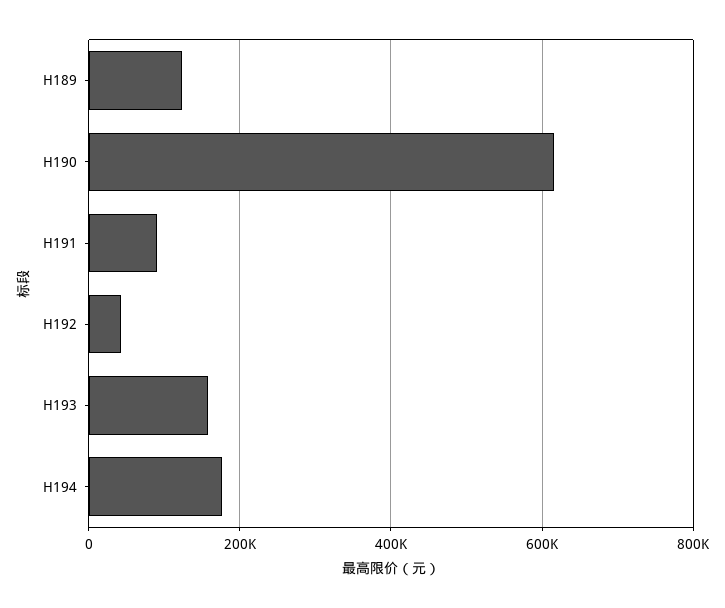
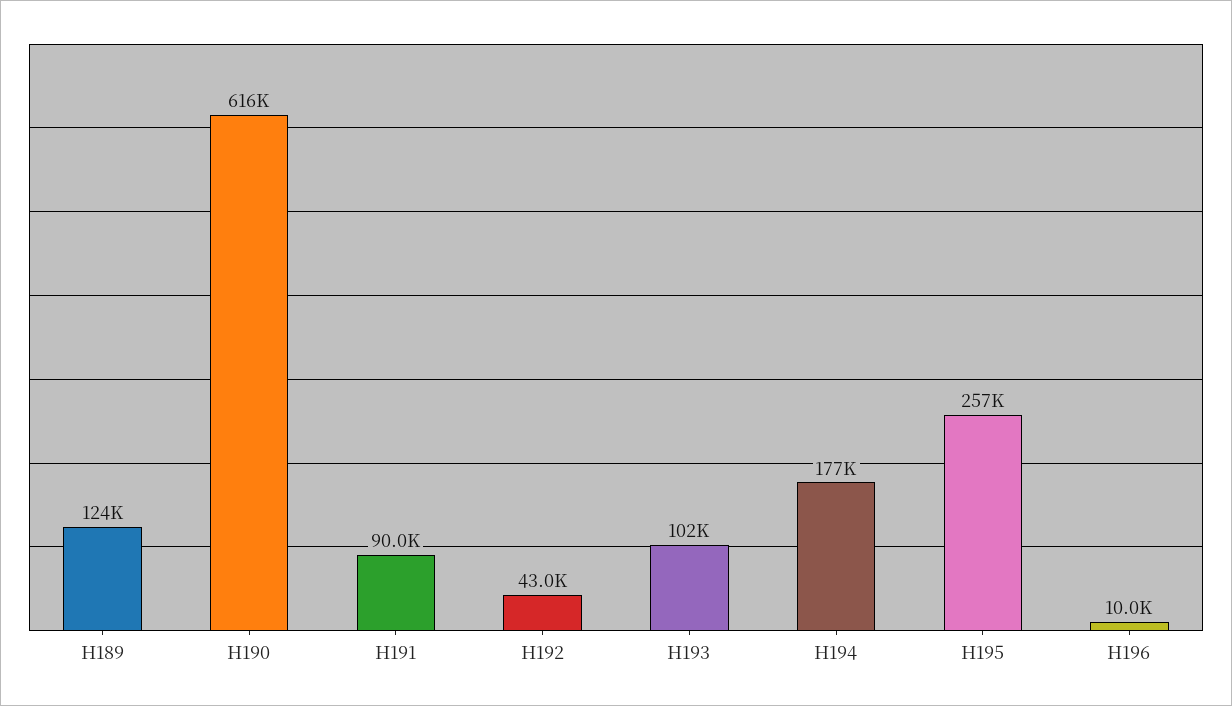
H193: 160000 -> 102000
H195: none -> 257000
H196: none -> 10000

